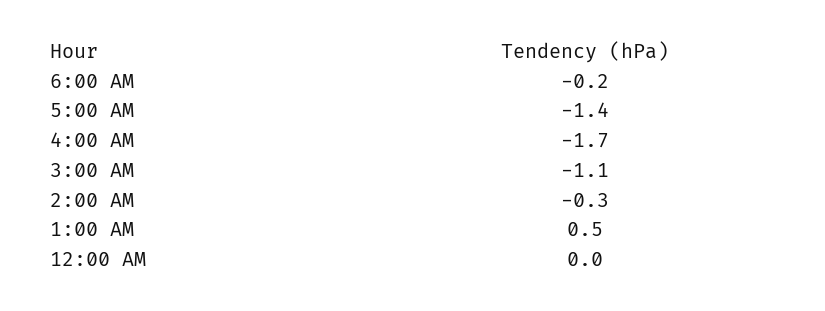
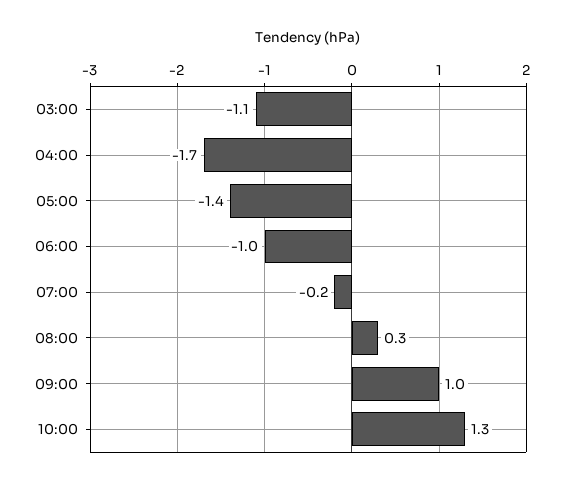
6:00 AM: -0.2 -> -1
2:00 AM: -0.3 -> none
1:00 AM: 0.5 -> none
12:00 AM: 0 -> none
07:00: none -> -0.2
08:00: none -> 0.3
09:00: none -> 1
10:00: none -> 1.3

